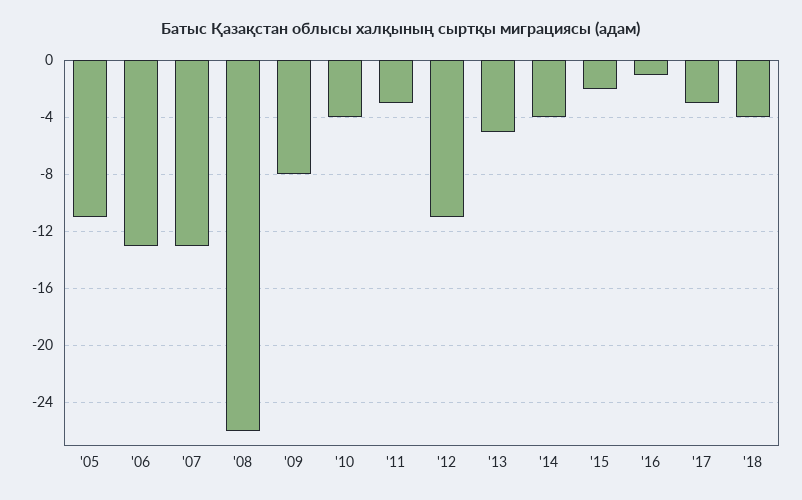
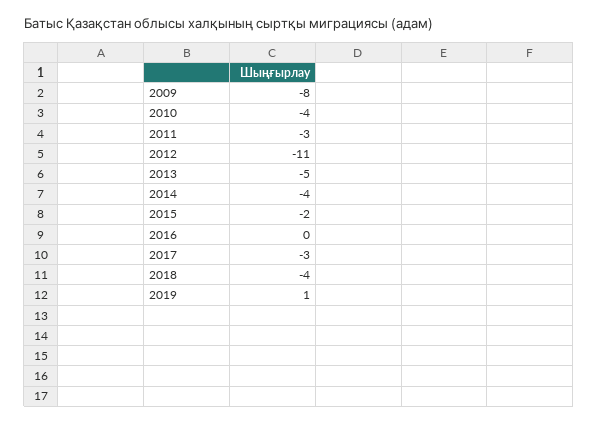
'05: -11 -> none
'06: -13 -> none
'07: -13 -> none
'08: -26 -> none
'16: -1 -> 0
2019: none -> 1

